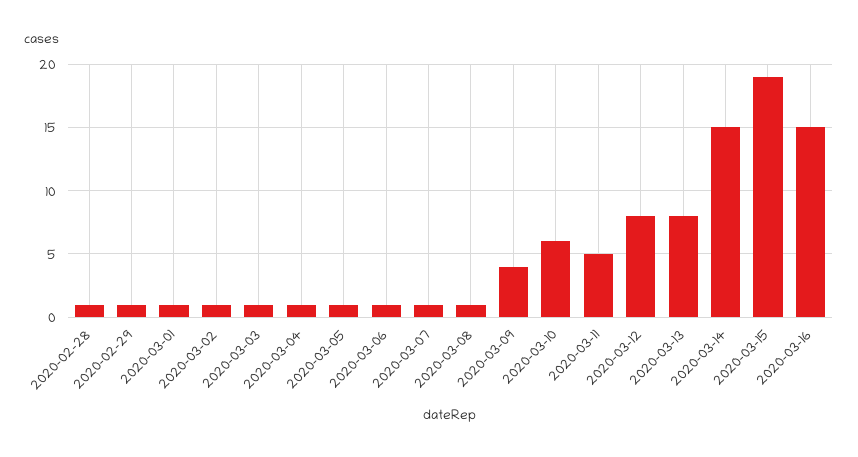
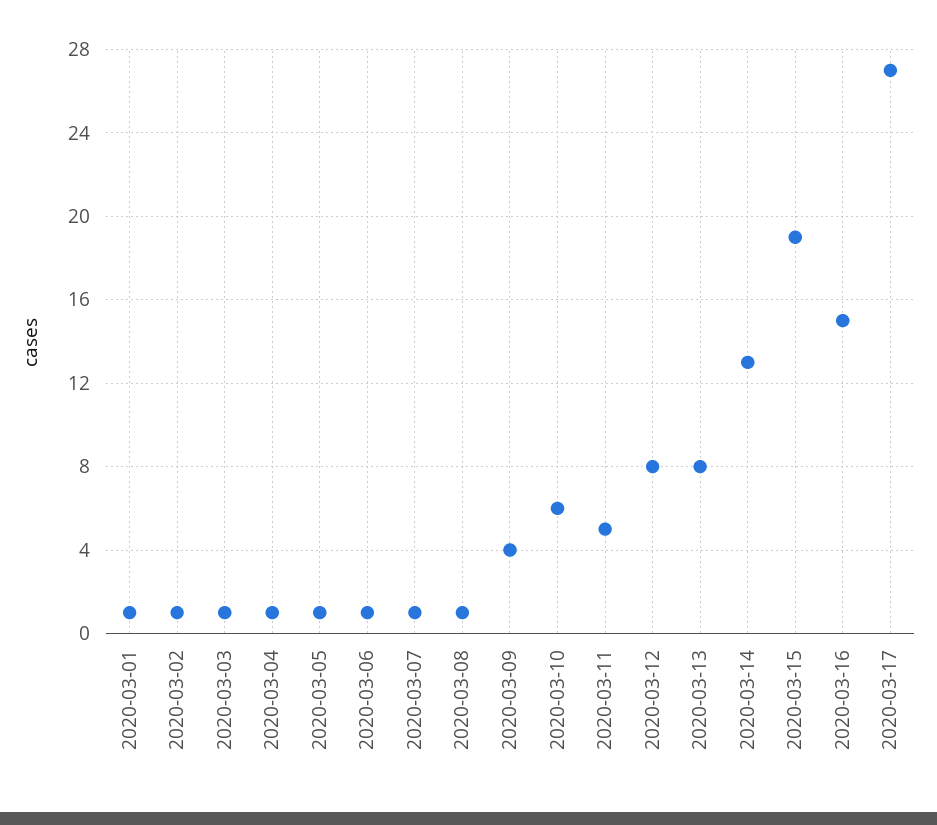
2020-02-28: 1 -> none
2020-02-29: 1 -> none
2020-03-14: 15 -> 13
2020-03-17: none -> 27

